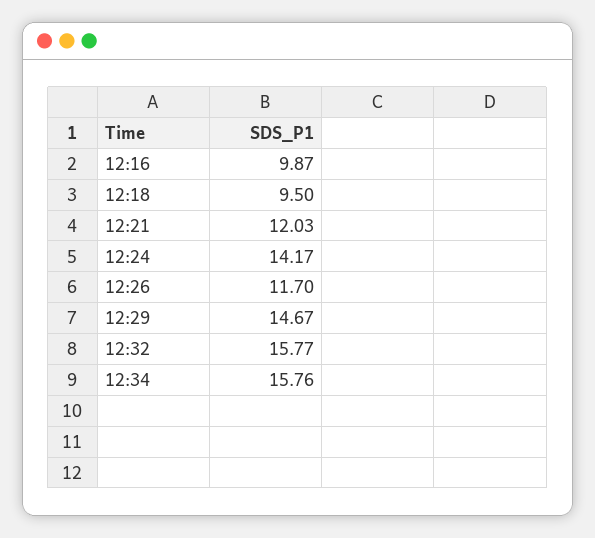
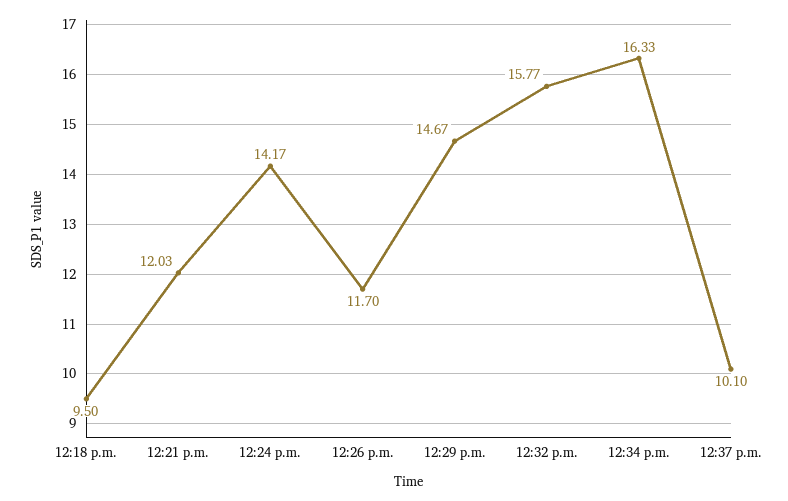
12:16: 9.87 -> none
12:34: 15.76 -> 16.33
12:37 p.m.: none -> 10.1

